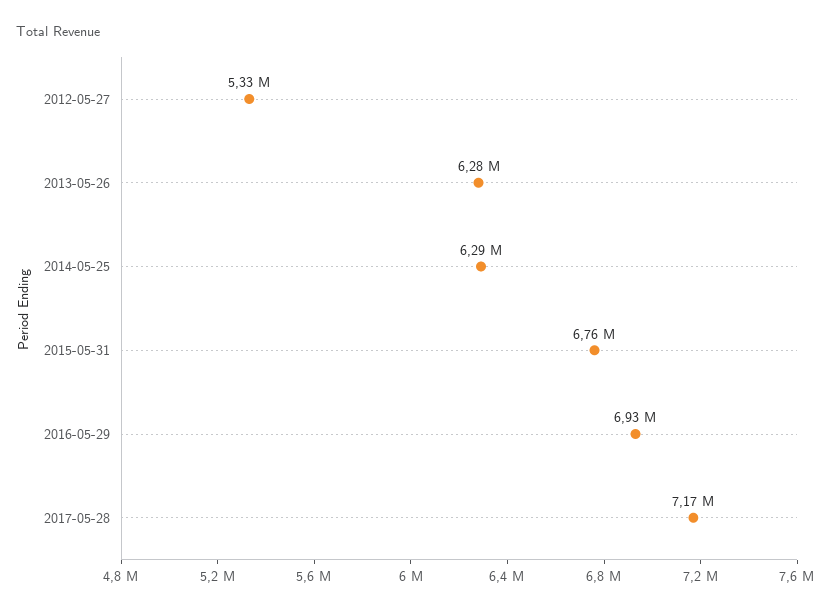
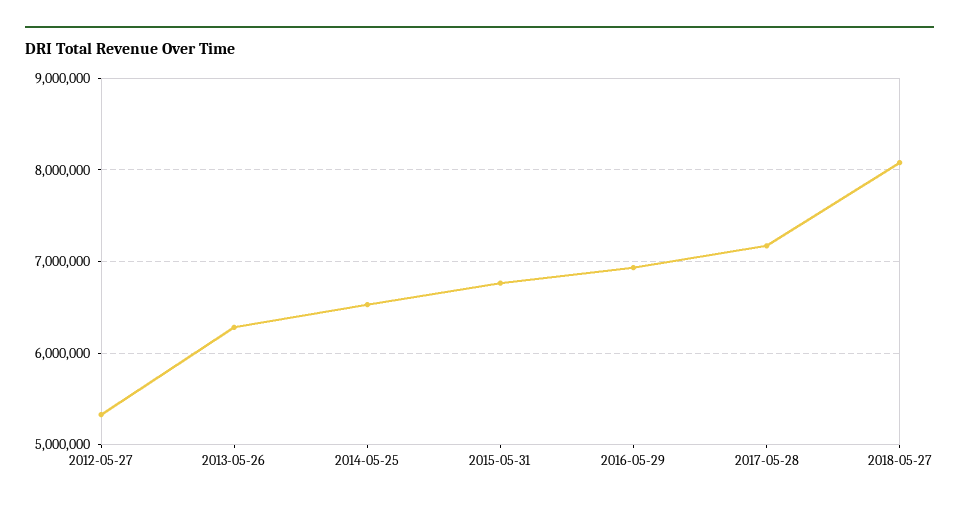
2014-05-25: 6290000 -> 6500000
2018-05-27: none -> 8100000

